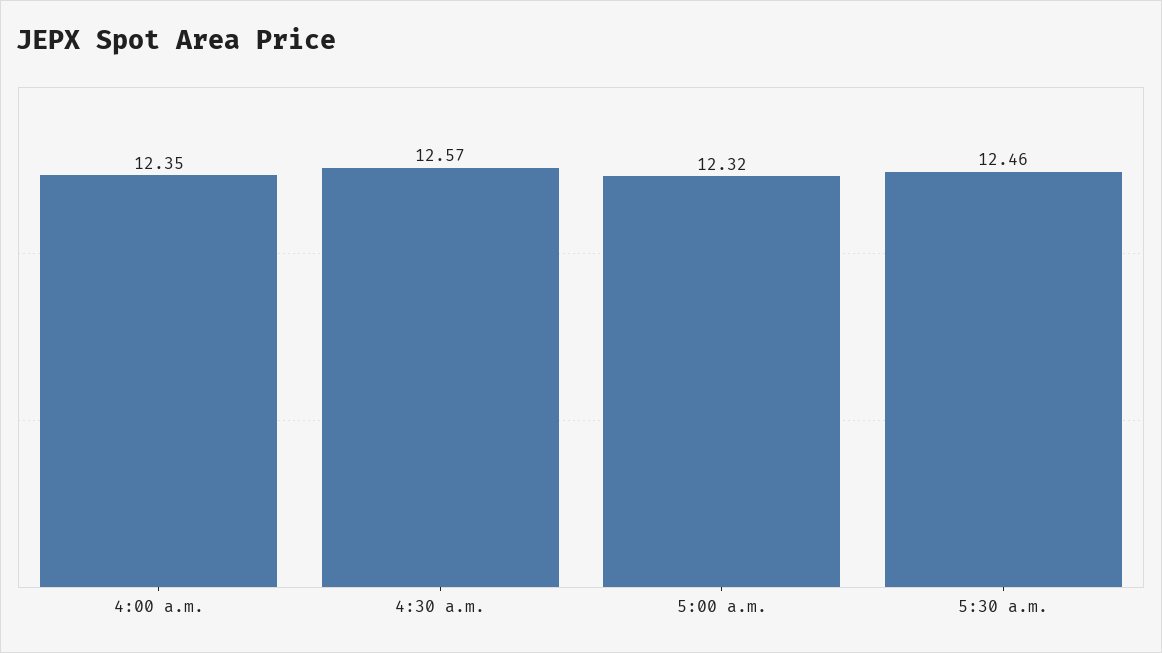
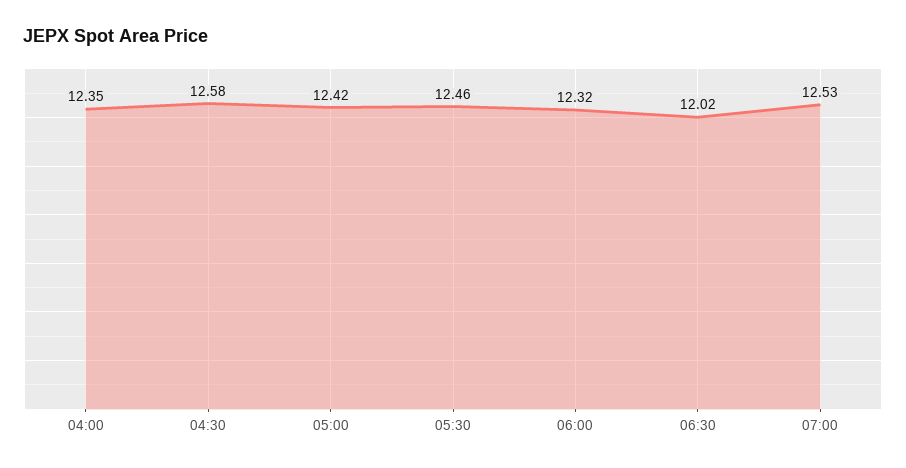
4:30 a.m.: 12.57 -> 12.58
5:00 a.m.: 12.32 -> 12.42
06:00: none -> 12.32
06:30: none -> 12.02
07:00: none -> 12.53

